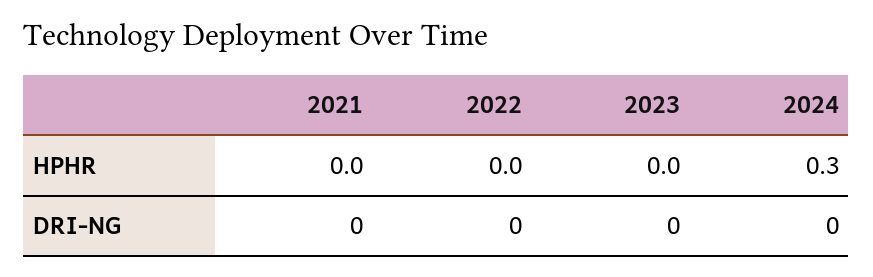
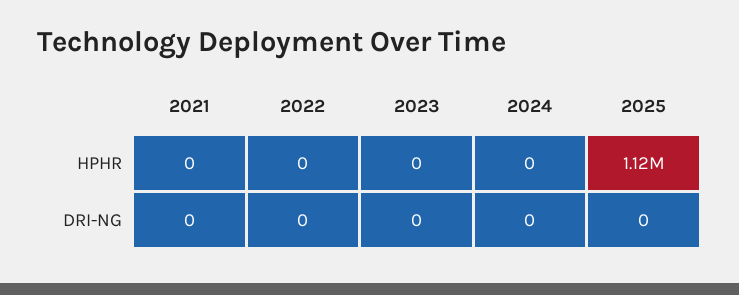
2024, HPHR: 0.3 -> 0
2025, HPHR: none -> 1120000
2025, DRI-NG: none -> 0

